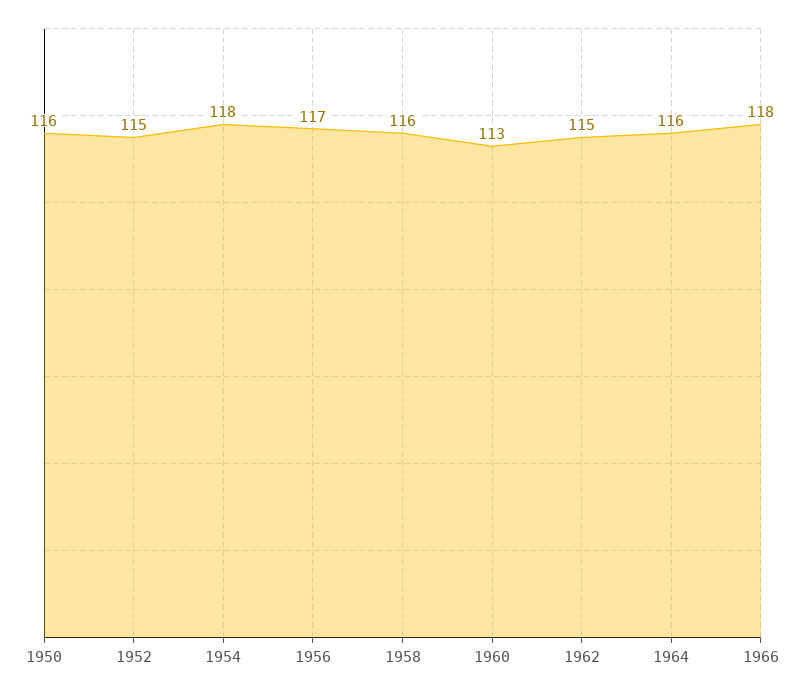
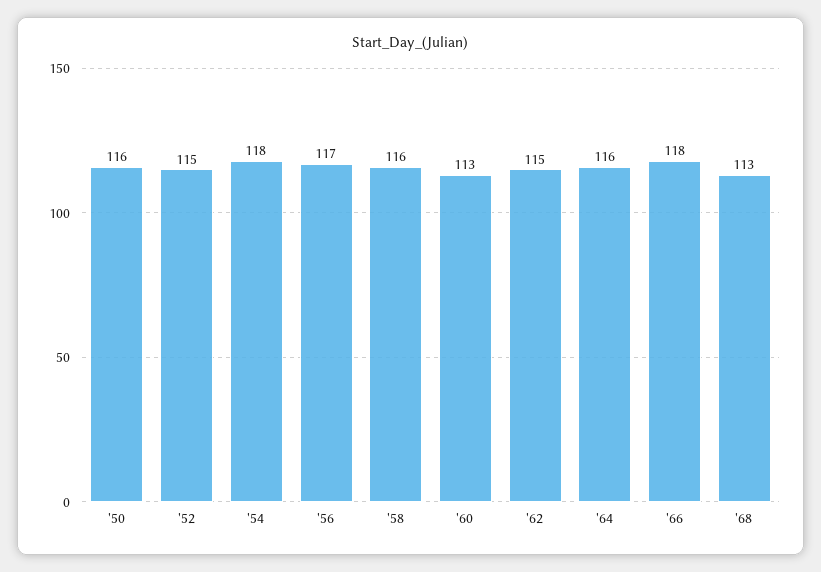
'68: none -> 113

